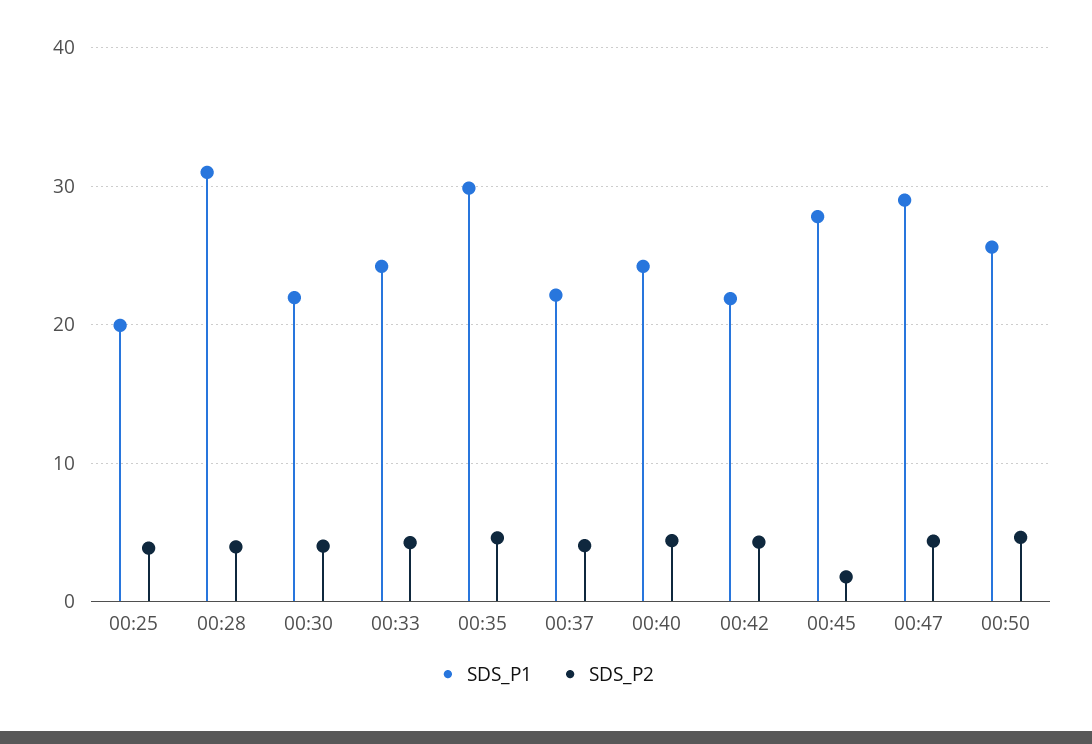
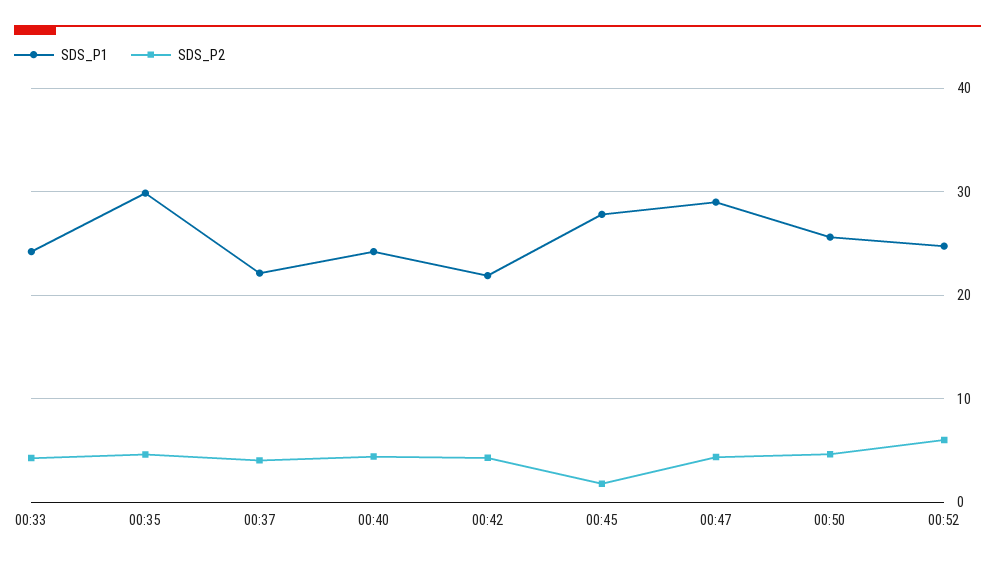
SDS_P1, 00:25: 20 -> none
SDS_P2, 00:25: 4 -> none
SDS_P1, 00:28: 31 -> none
SDS_P2, 00:28: 4 -> none
SDS_P1, 00:30: 22 -> none
SDS_P2, 00:30: 4 -> none
SDS_P1, 00:52: none -> 25
SDS_P2, 00:52: none -> 6

